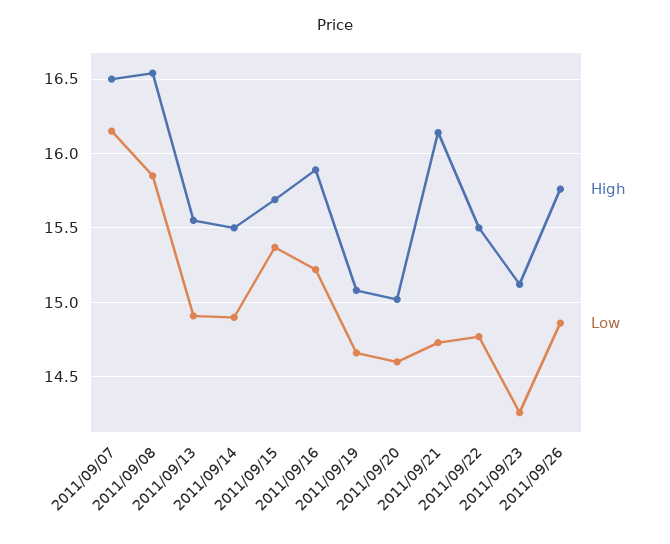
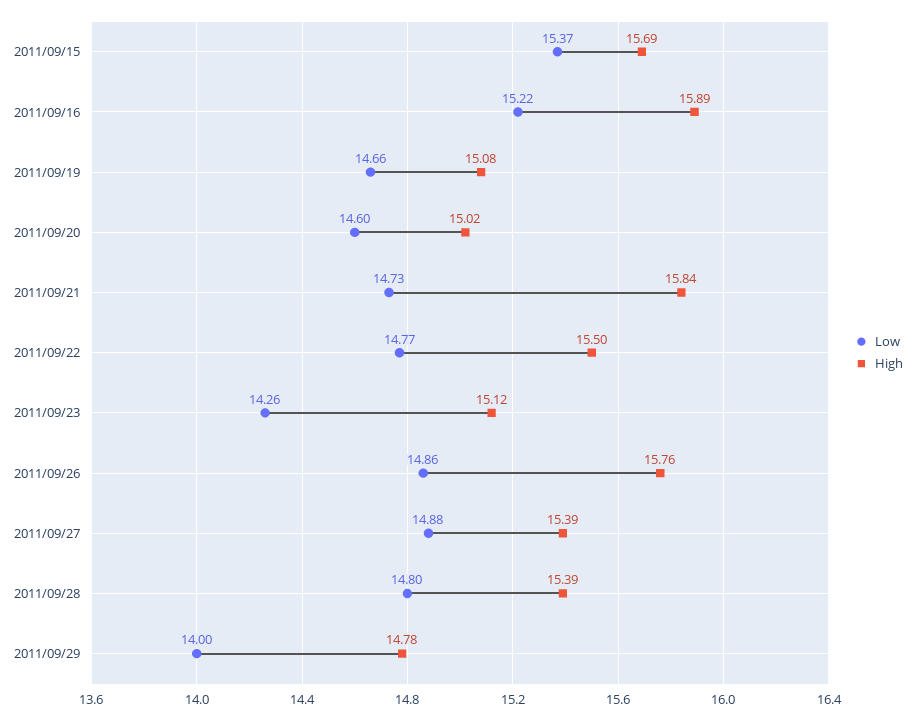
High, 2011/09/07: 16.5 -> none
Low, 2011/09/07: 16.15 -> none
High, 2011/09/08: 16.55 -> none
Low, 2011/09/08: 15.85 -> none
High, 2011/09/13: 15.55 -> none
Low, 2011/09/13: 14.9 -> none
High, 2011/09/14: 15.5 -> none
Low, 2011/09/14: 14.9 -> none
High, 2011/09/21: 16.15 -> 15.84
Low, 2011/09/27: none -> 14.88
High, 2011/09/27: none -> 15.39
Low, 2011/09/28: none -> 14.8
High, 2011/09/28: none -> 15.39
Low, 2011/09/29: none -> 14
High, 2011/09/29: none -> 14.78

